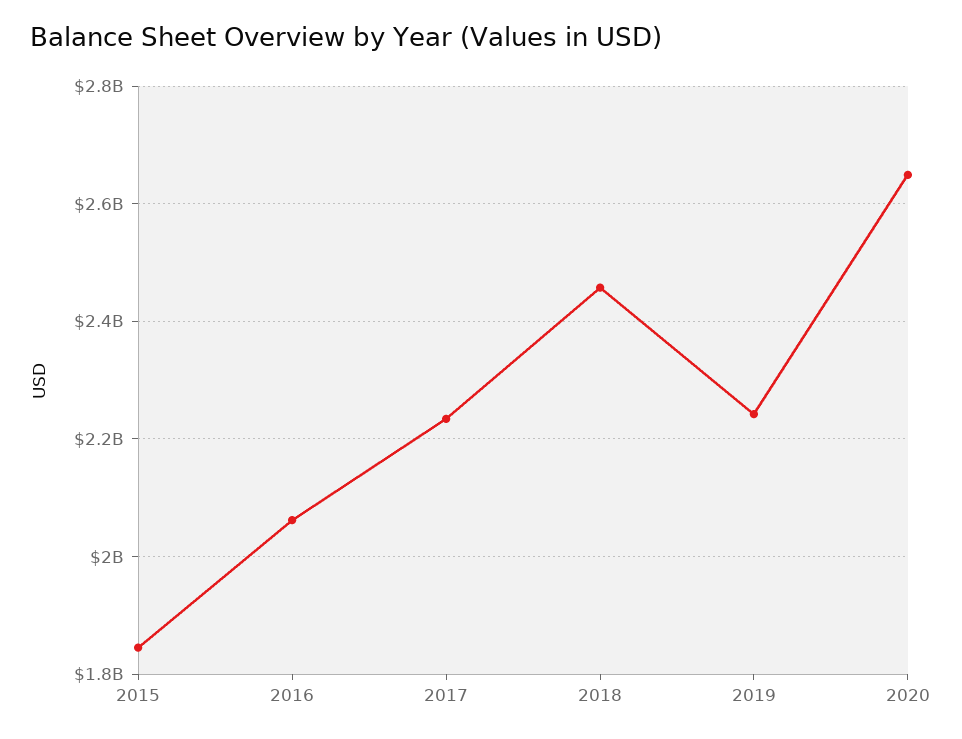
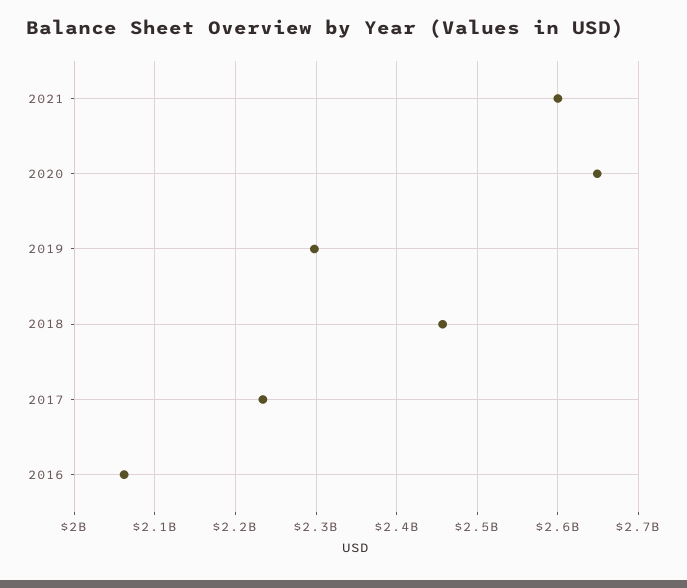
2015: 1840000000 -> none
2019: 2240000000 -> 2300000000
2021: none -> 2600000000

